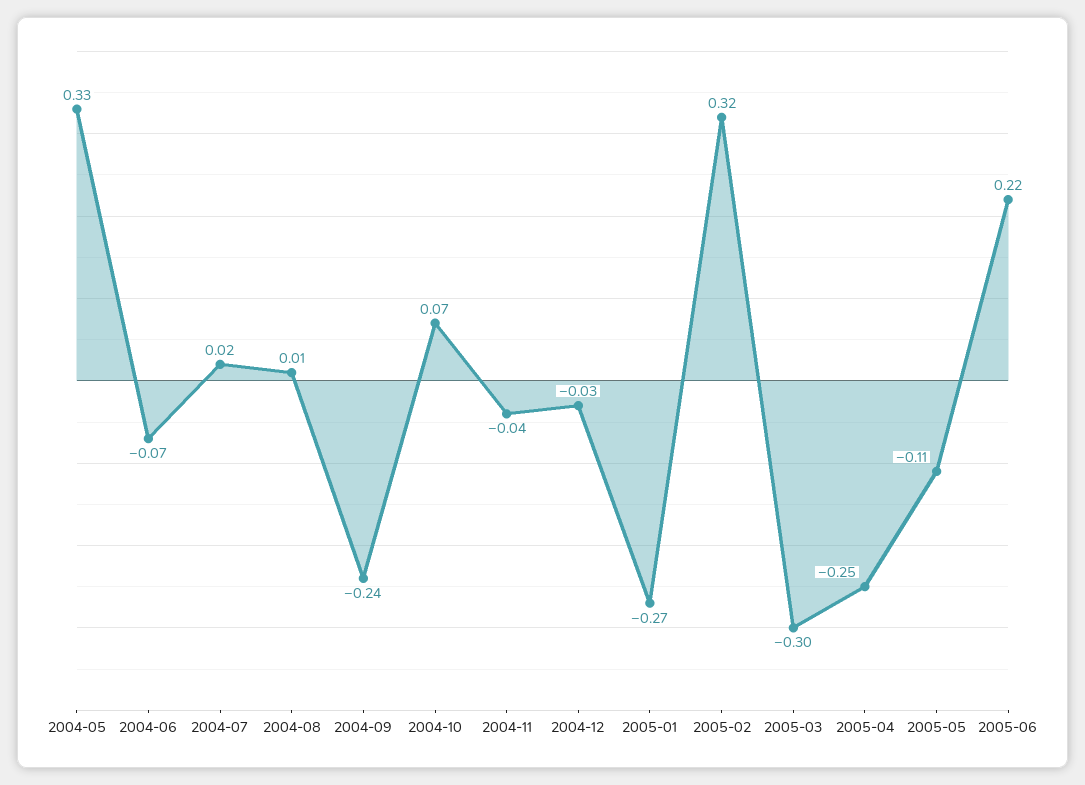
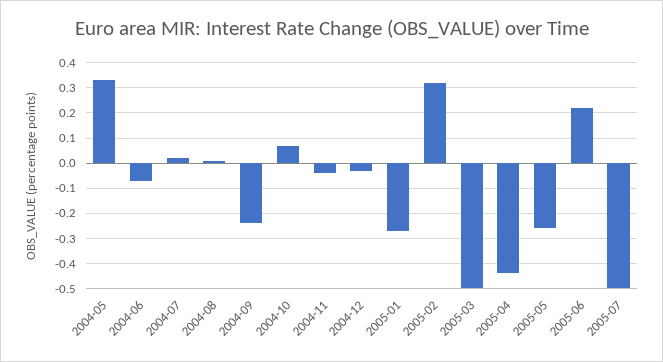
2005-03: -0.3 -> -0.5
2005-04: -0.25 -> -0.45
2005-05: -0.11 -> -0.25
2005-07: none -> -0.5

